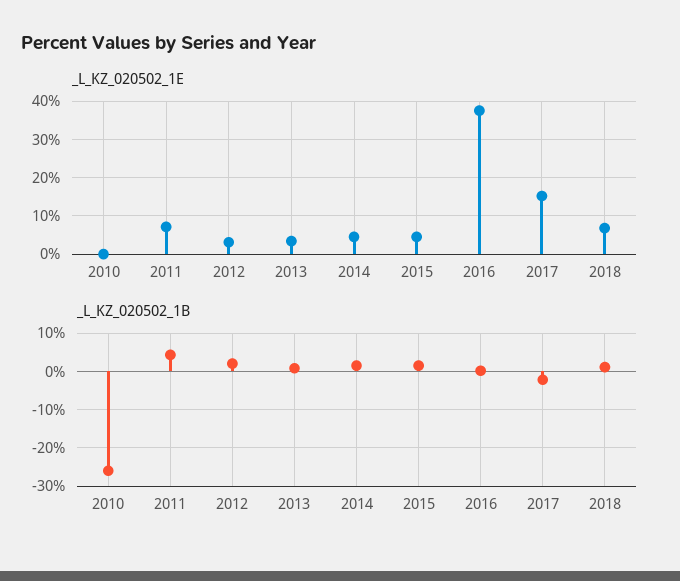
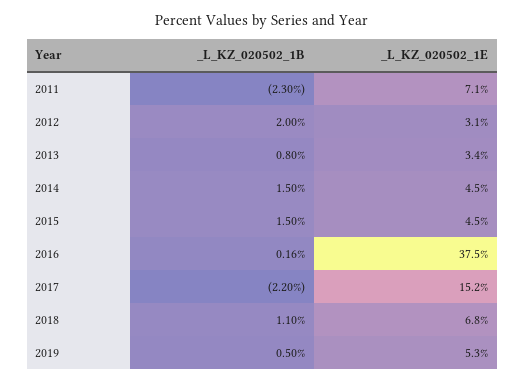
_L_KZ_020502_1E, 2010: 0 -> none
_L_KZ_020502_1B, 2010: -26 -> none
_L_KZ_020502_1B, 2011: 4 -> -2.3
_L_KZ_020502_1B, 2019: none -> 0.5
_L_KZ_020502_1E, 2019: none -> 5.3

